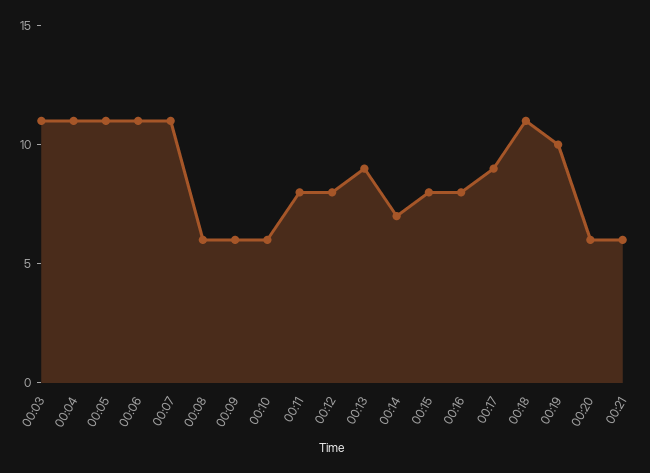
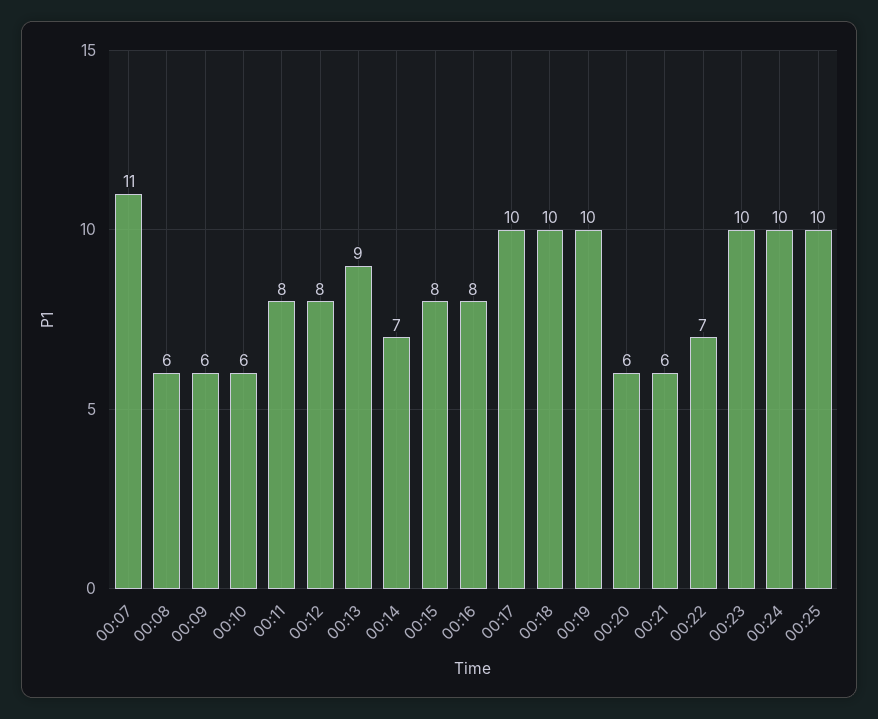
00:03: 11 -> none
00:04: 11 -> none
00:05: 11 -> none
00:06: 11 -> none
00:17: 9 -> 10
00:18: 11 -> 10
00:22: none -> 7
00:23: none -> 10
00:24: none -> 10
00:25: none -> 10

